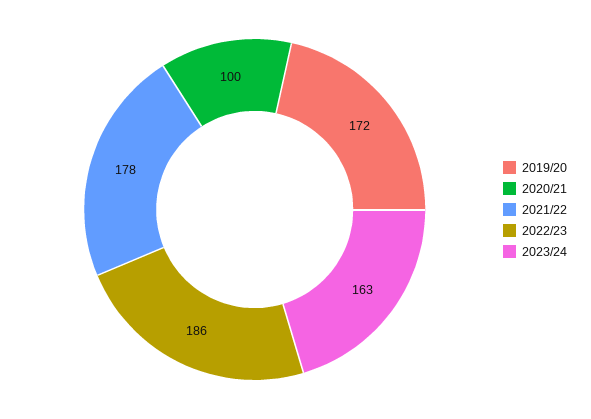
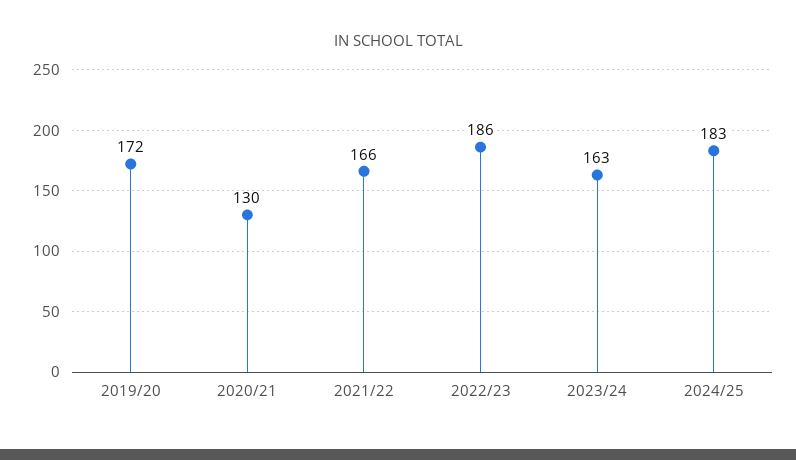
2020/21: 100 -> 130
2021/22: 178 -> 166
2024/25: none -> 183

